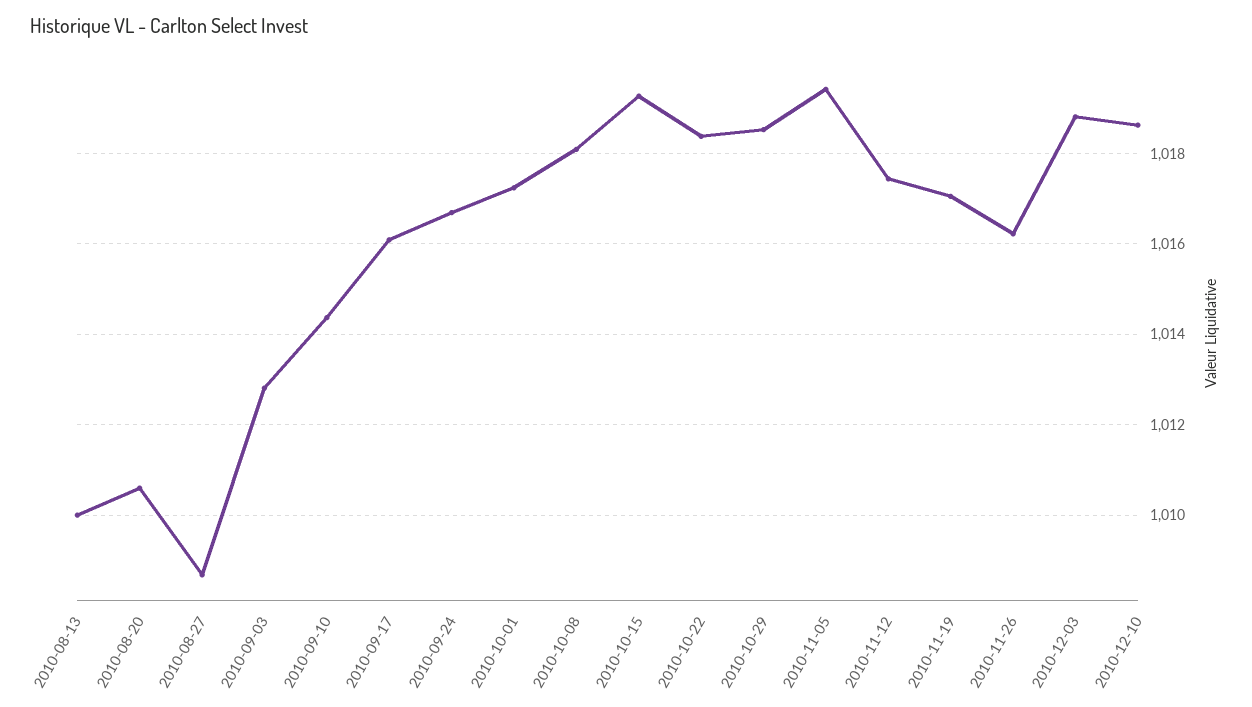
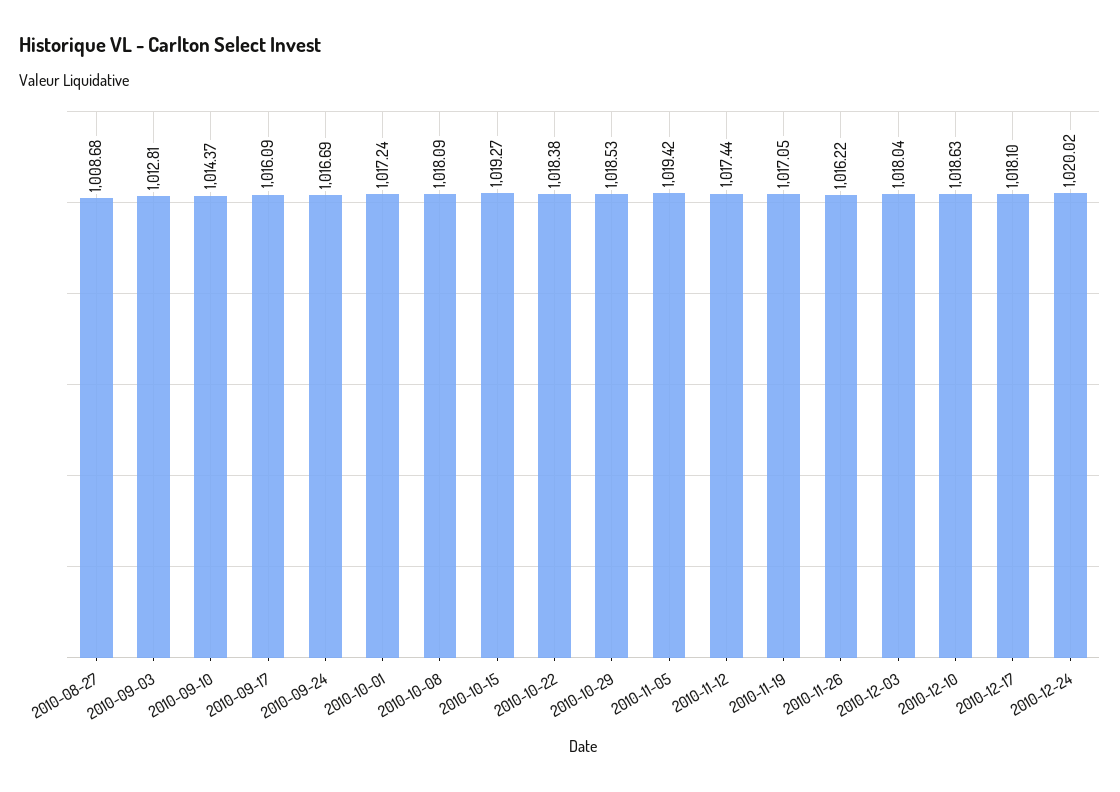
2010-08-13: 1010 -> none
2010-08-20: 1010.6 -> none
2010-12-03: 1018.8 -> 1018.04
2010-12-17: none -> 1018.1
2010-12-24: none -> 1020.02

